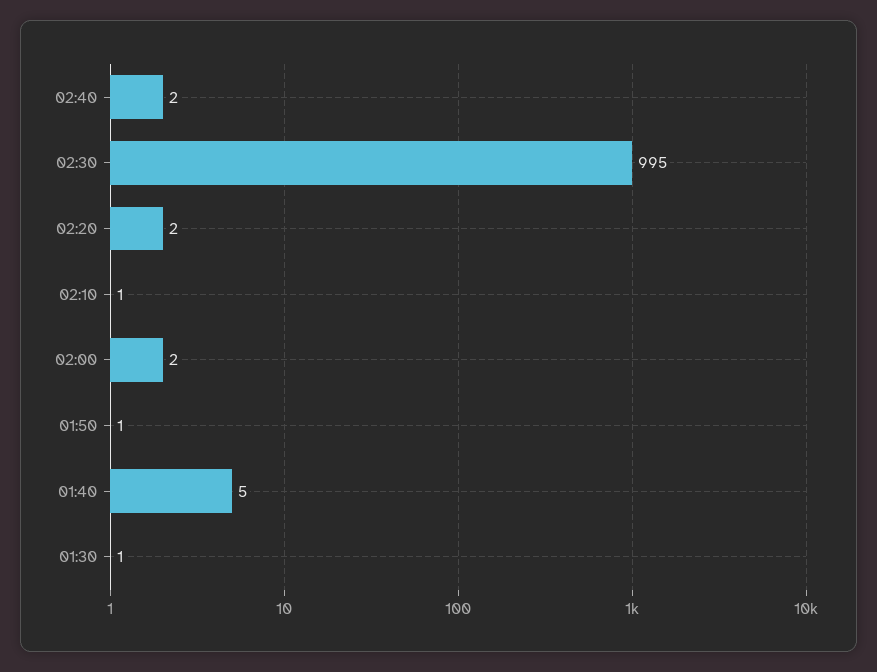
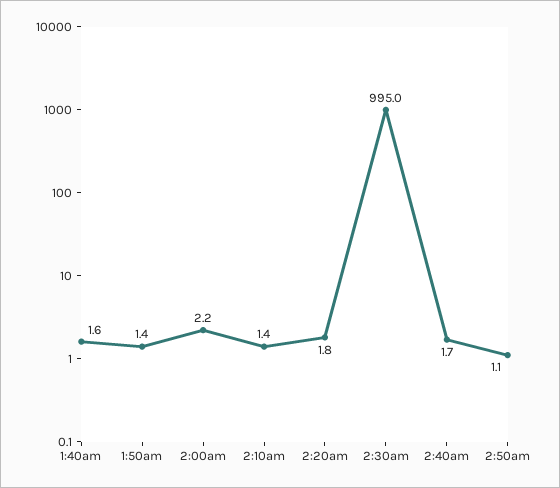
01:40: 5 -> 1.6
01:30: 1 -> none
2:50am: none -> 1.1

